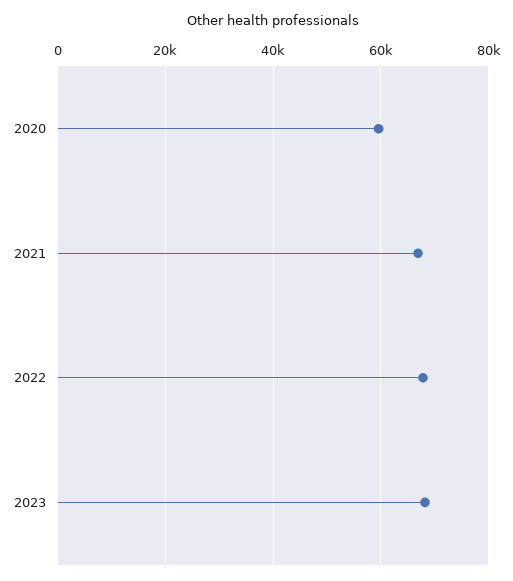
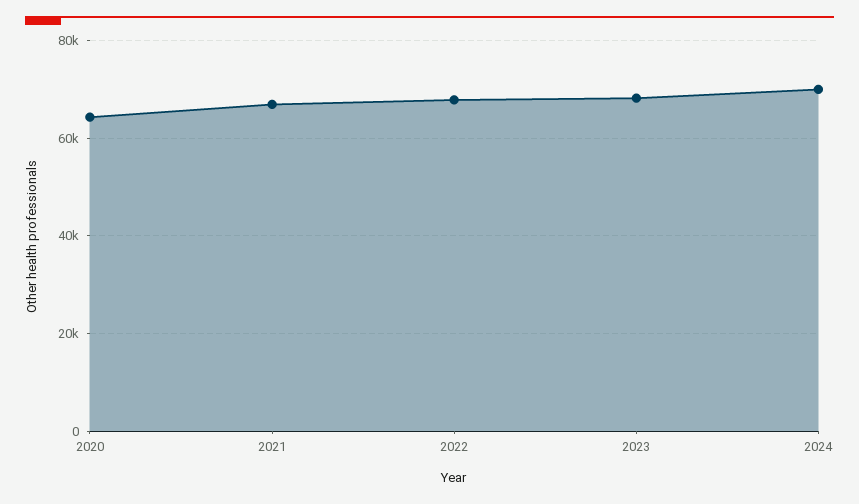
2020: 60000 -> 64000
2024: none -> 70000

